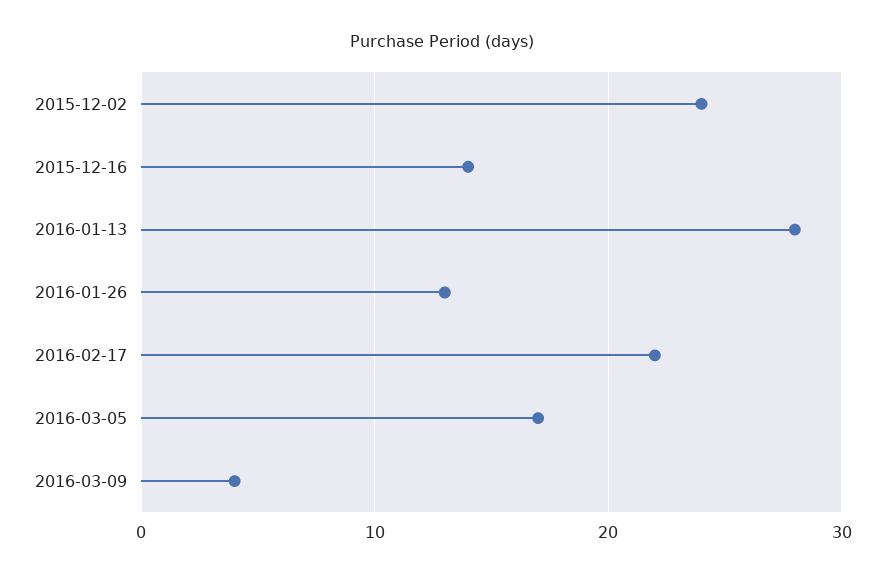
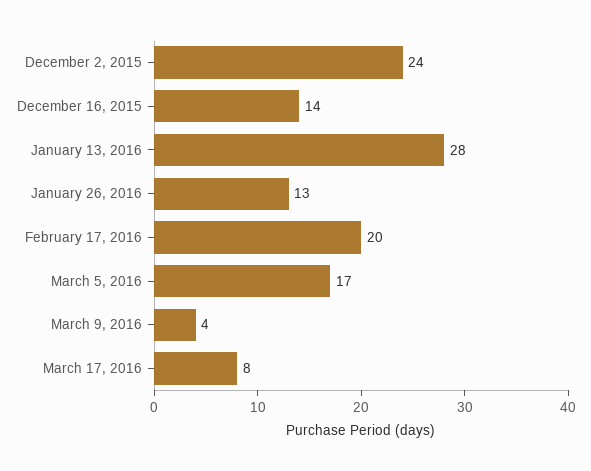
2016-02-17: 22 -> 20
March 17, 2016: none -> 8

